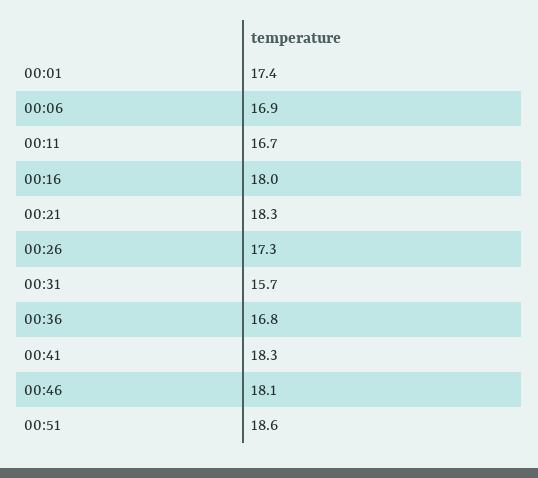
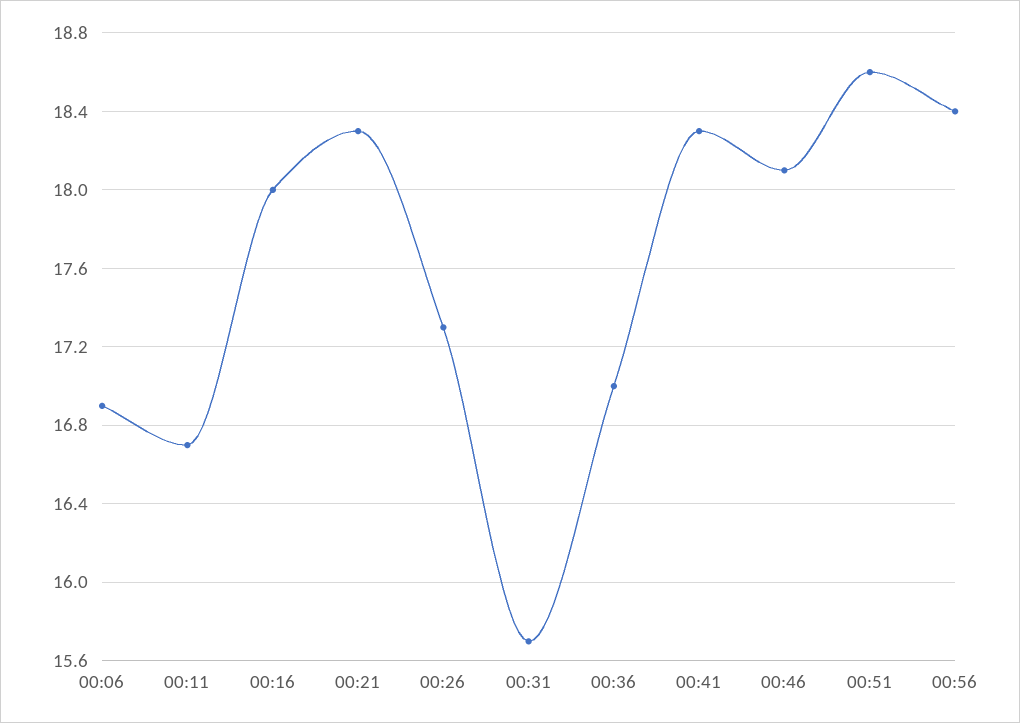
00:01: 17.4 -> none
00:36: 16.8 -> 17
00:56: none -> 18.4

